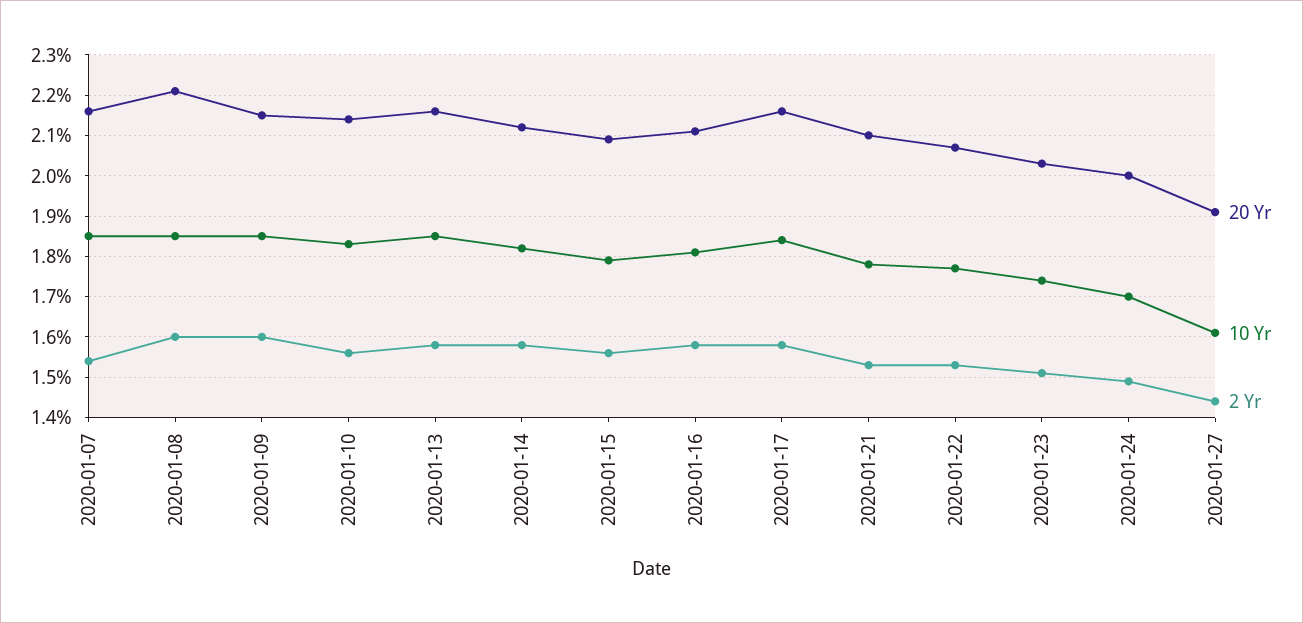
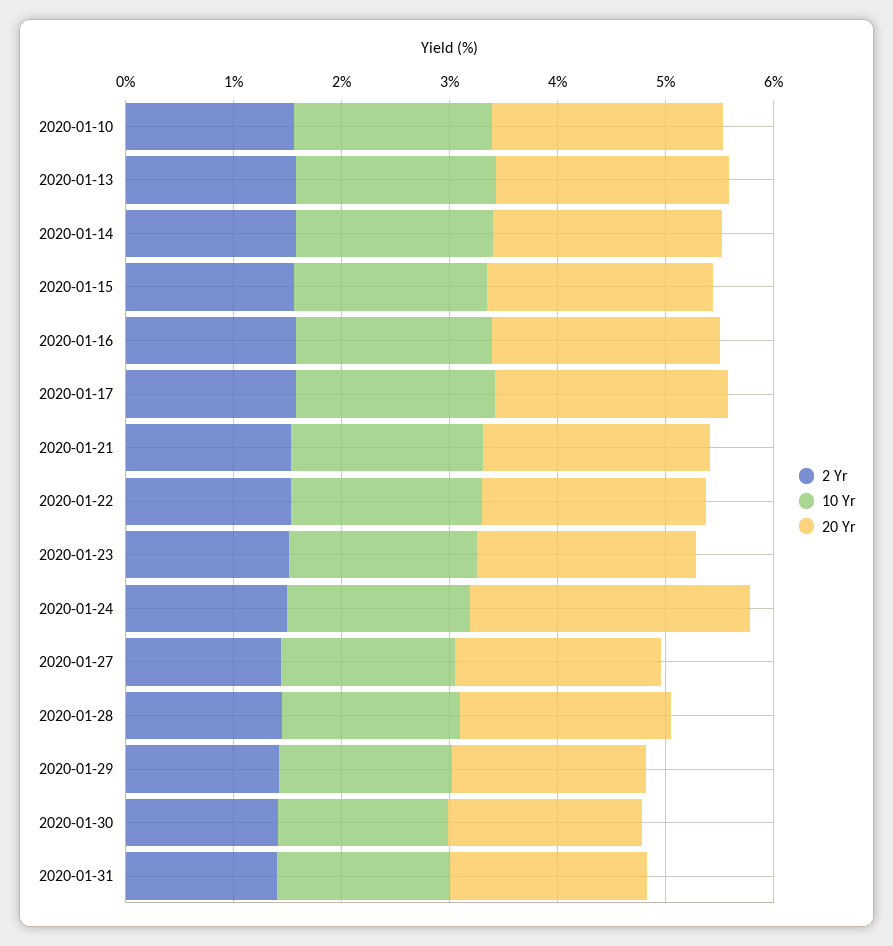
20 Yr, 2020-01-07: 2.15 -> none
10 Yr, 2020-01-07: 1.85 -> none
2 Yr, 2020-01-07: 1.55 -> none
20 Yr, 2020-01-08: 2.2 -> none
10 Yr, 2020-01-08: 1.85 -> none
2 Yr, 2020-01-08: 1.6 -> none
20 Yr, 2020-01-09: 2.15 -> none
10 Yr, 2020-01-09: 1.85 -> none
2 Yr, 2020-01-09: 1.6 -> none
20 Yr, 2020-01-24: 2 -> 2.6
2 Yr, 2020-01-28: none -> 1.4
10 Yr, 2020-01-28: none -> 1.6
20 Yr, 2020-01-28: none -> 2
2 Yr, 2020-01-29: none -> 1.4
10 Yr, 2020-01-29: none -> 1.6
20 Yr, 2020-01-29: none -> 1.8
2 Yr, 2020-01-30: none -> 1.4
10 Yr, 2020-01-30: none -> 1.6
20 Yr, 2020-01-30: none -> 1.8
2 Yr, 2020-01-31: none -> 1.4
10 Yr, 2020-01-31: none -> 1.6
20 Yr, 2020-01-31: none -> 1.8

